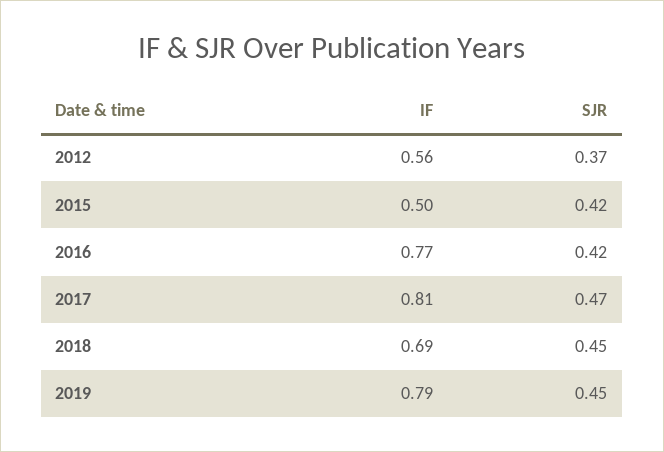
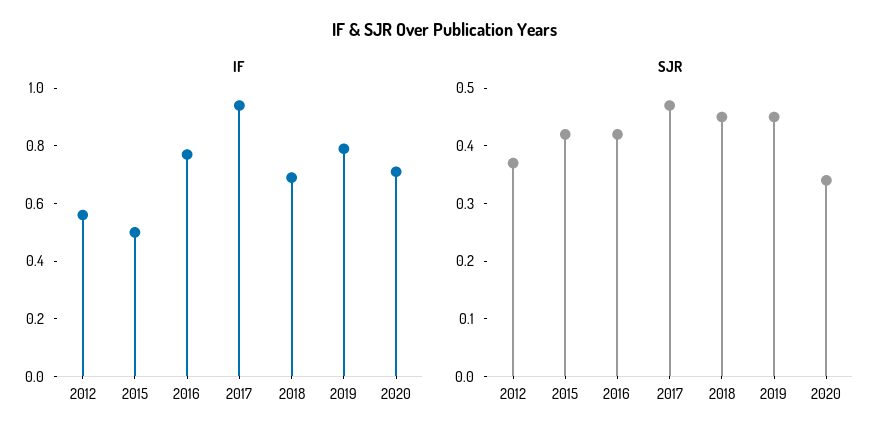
IF, 2017: 0.81 -> 0.95
IF, 2020: none -> 0.7
SJR, 2020: none -> 0.35

